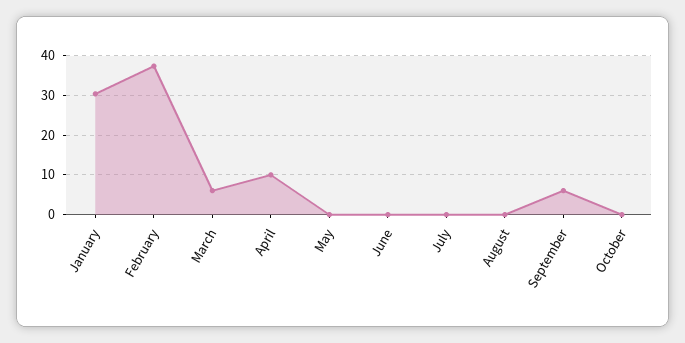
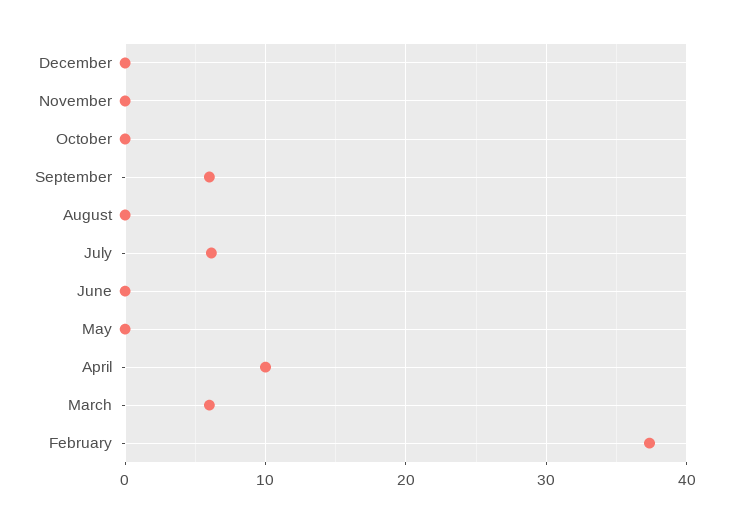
January: 30 -> none
July: 0 -> 6
December: none -> 0
November: none -> 0

